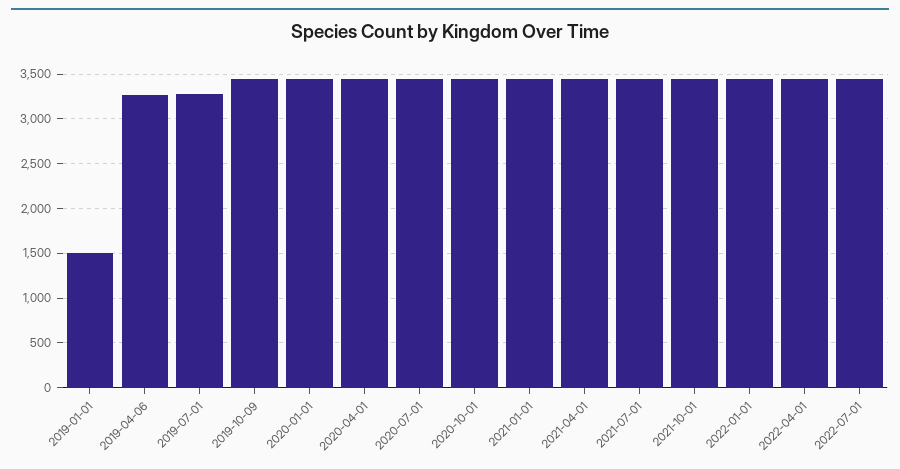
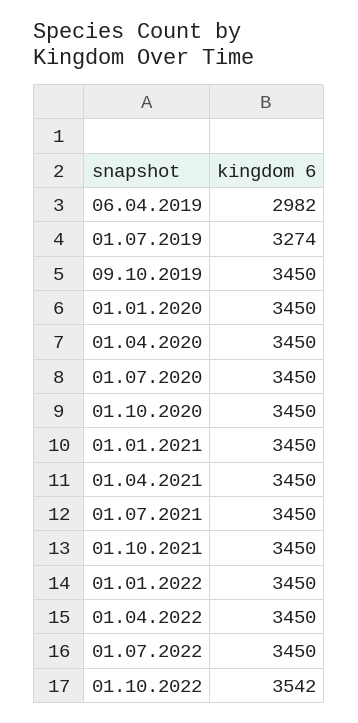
2019-01-01: 1500 -> none
2019-04-06: 3300 -> 2982
01.10.2022: none -> 3542

